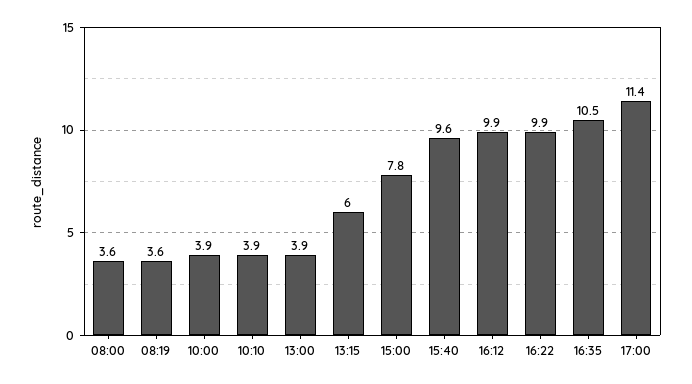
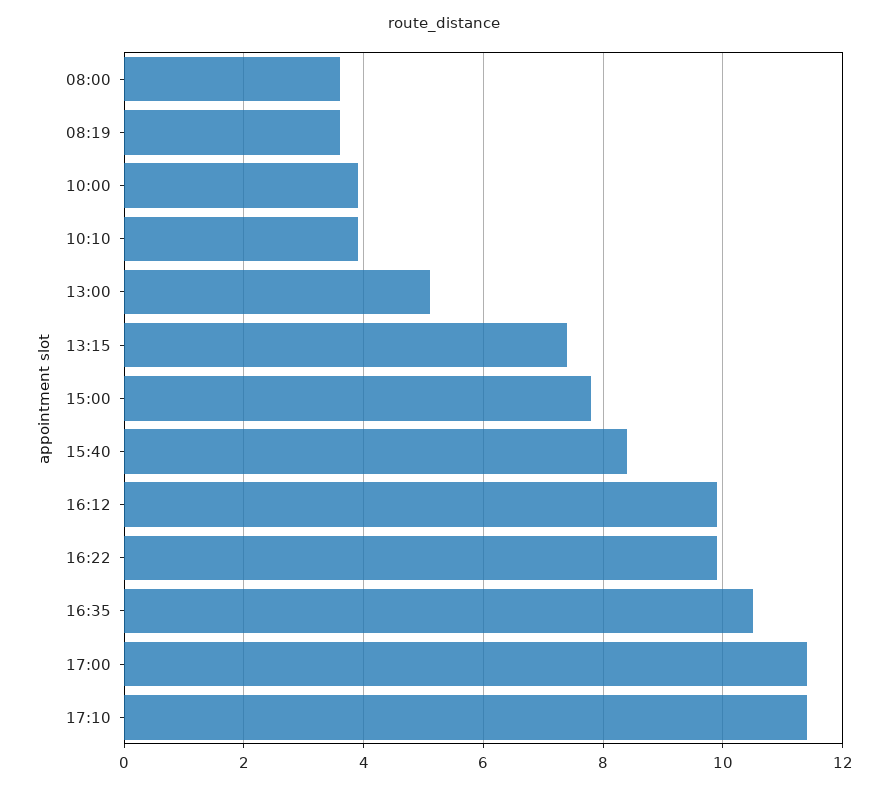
13:00: 3.9 -> 5
13:15: 6 -> 7.5
15:40: 9.6 -> 8.5
17:10: none -> 11.5

